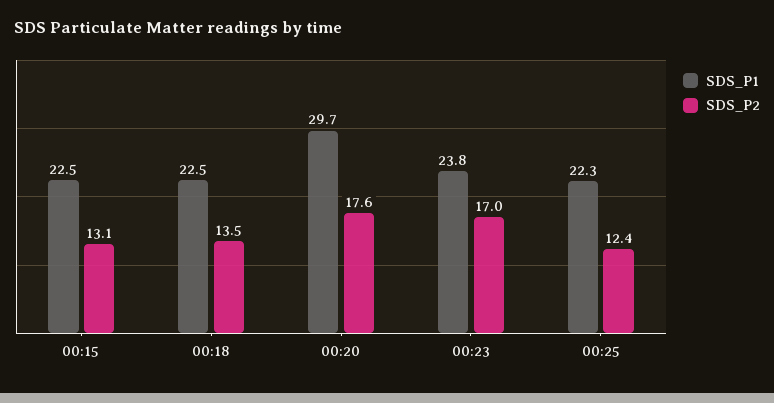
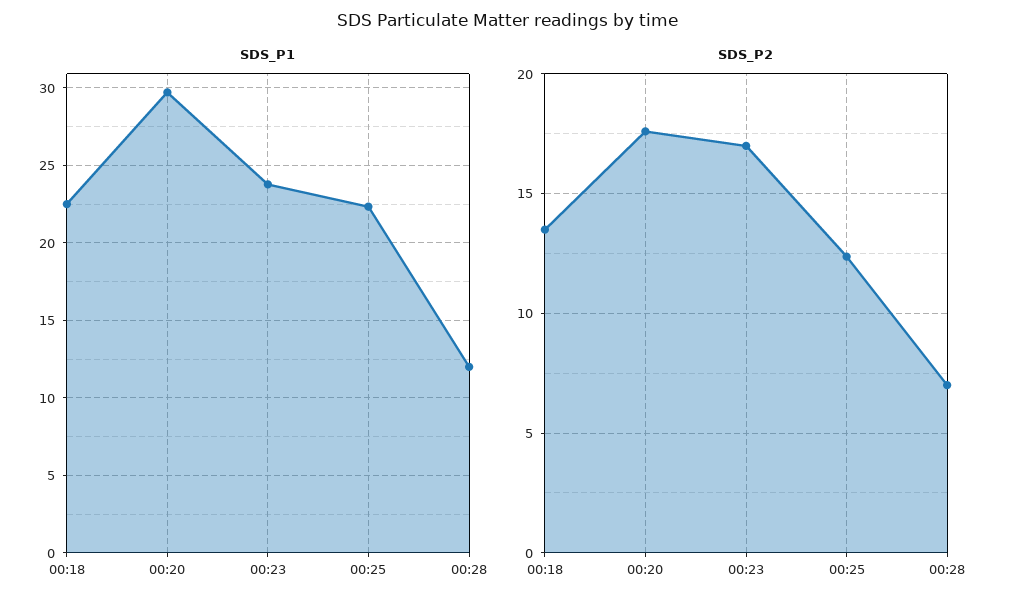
SDS_P1, 00:15: 22.5 -> none
SDS_P2, 00:15: 13.1 -> none
SDS_P1, 00:28: none -> 12
SDS_P2, 00:28: none -> 7

